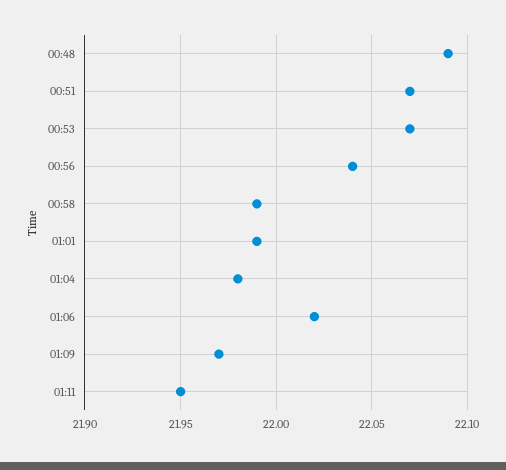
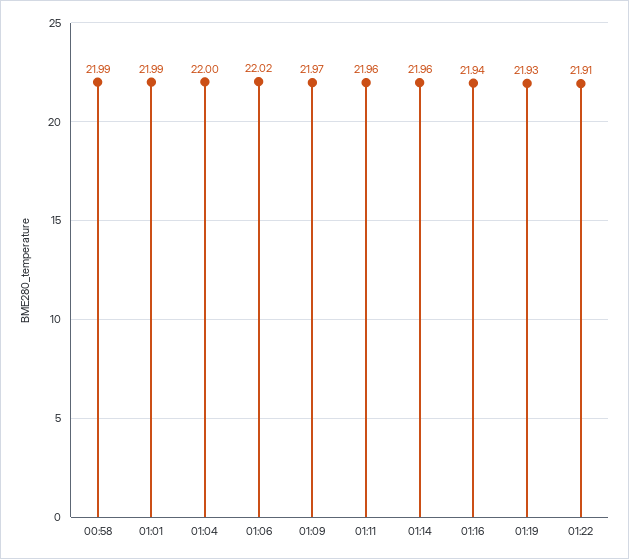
00:48: 22.09 -> none
00:51: 22.07 -> none
00:53: 22.07 -> none
00:56: 22.04 -> none
01:04: 21.98 -> 22
01:11: 21.95 -> 21.96
01:14: none -> 21.96
01:16: none -> 21.94
01:19: none -> 21.93
01:22: none -> 21.91

